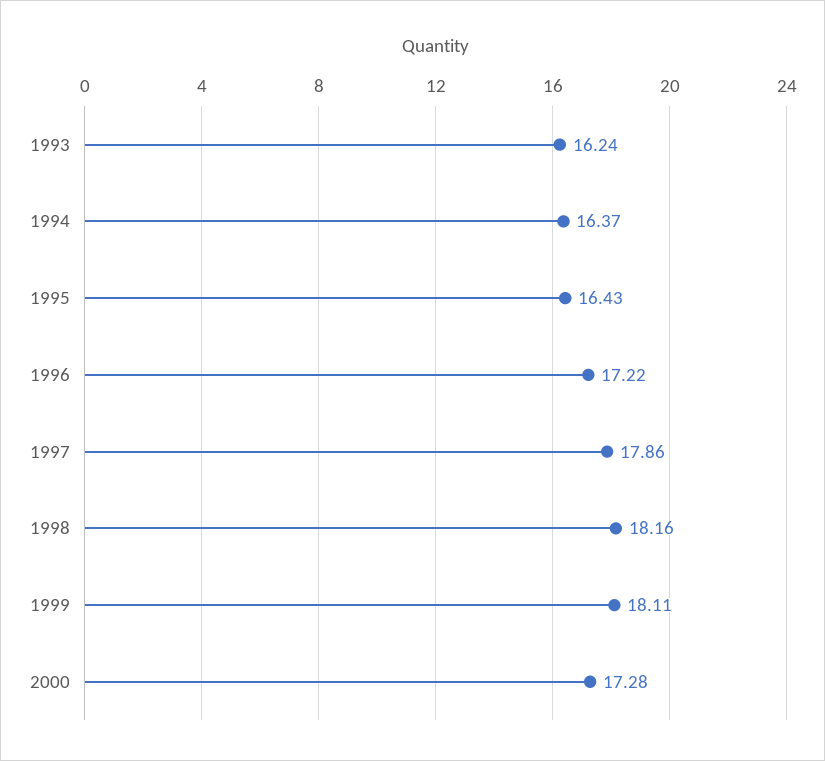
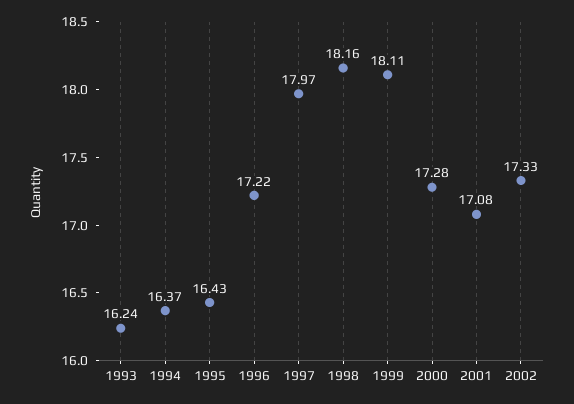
1997: 17.86 -> 17.97
2001: none -> 17.08
2002: none -> 17.33

